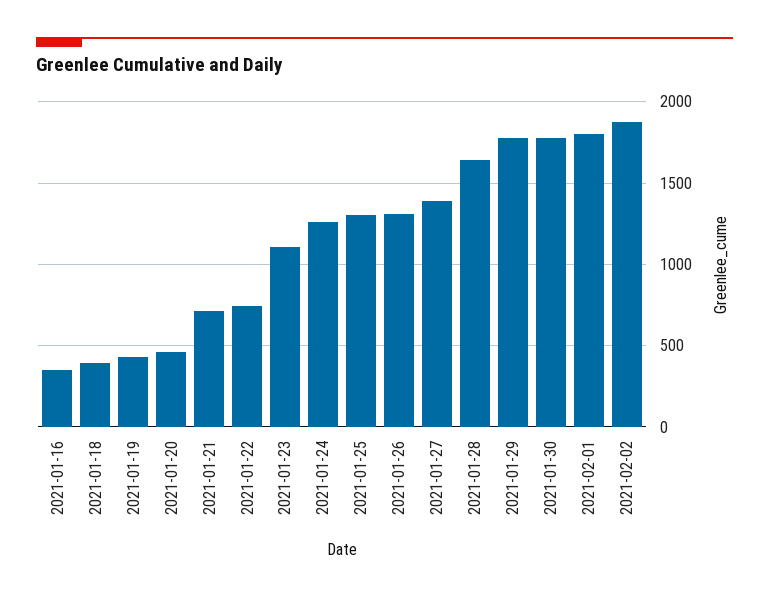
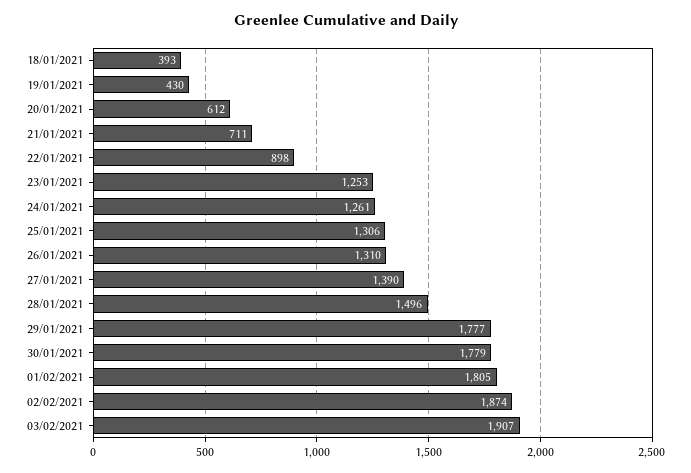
2021-01-16: 350 -> none
2021-01-20: 450 -> 612
2021-01-22: 750 -> 898
2021-01-23: 1100 -> 1253
2021-01-28: 1650 -> 1496
03/02/2021: none -> 1907

